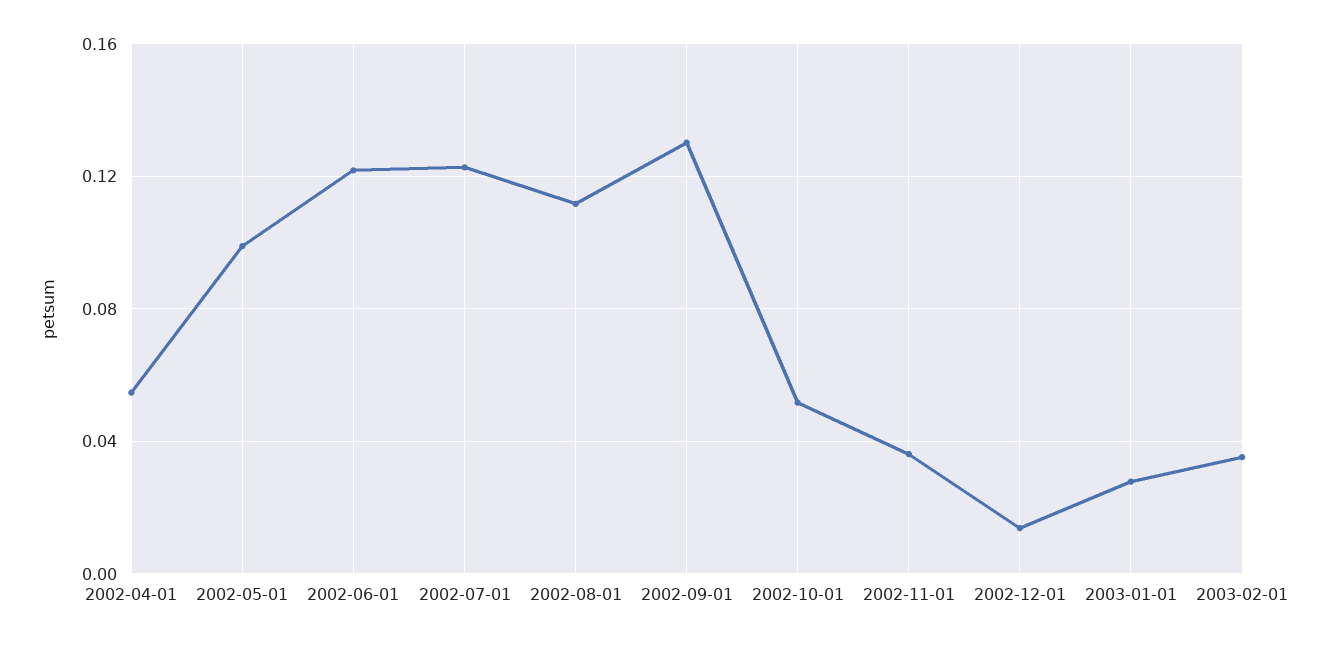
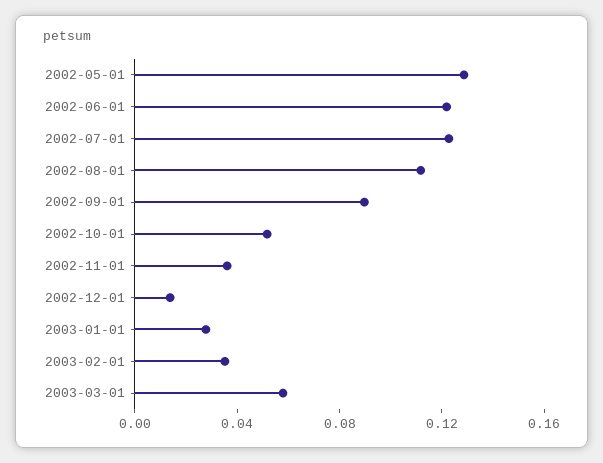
2002-04-01: 0.055 -> none
2002-05-01: 0.1 -> 0.13
2002-09-01: 0.13 -> 0.09
2003-03-01: none -> 0.06

